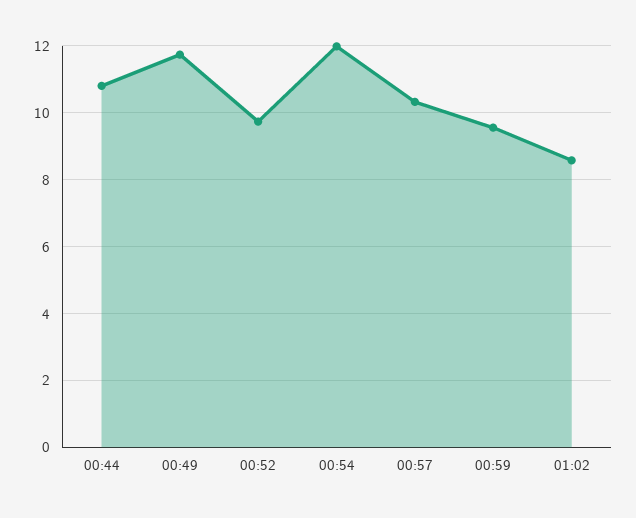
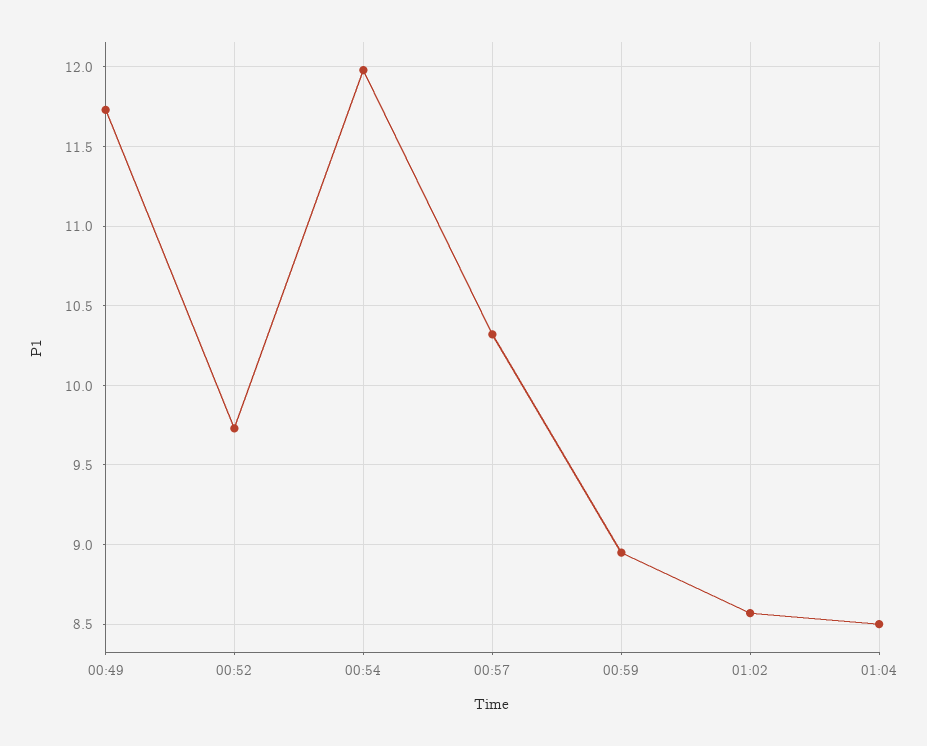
00:44: 10.8 -> none
00:59: 9.6 -> 8.95
01:04: none -> 8.5

